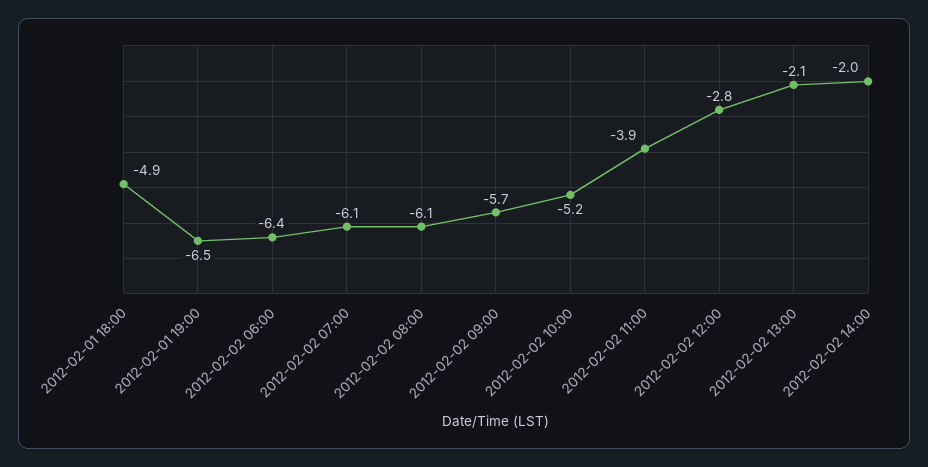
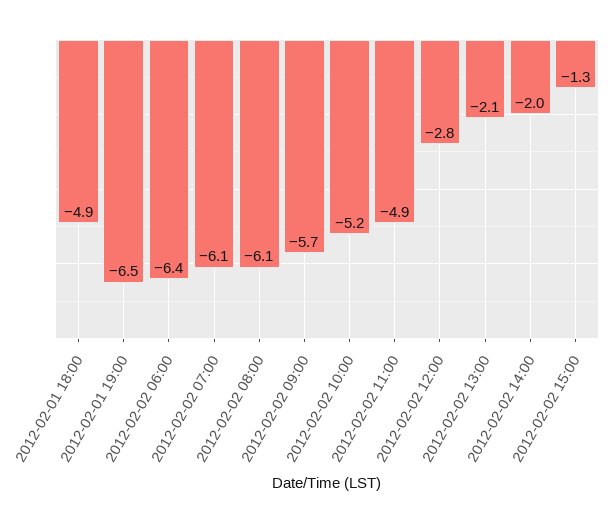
2012-02-02 11:00: -3.9 -> -4.9
2012-02-02 15:00: none -> -1.3

